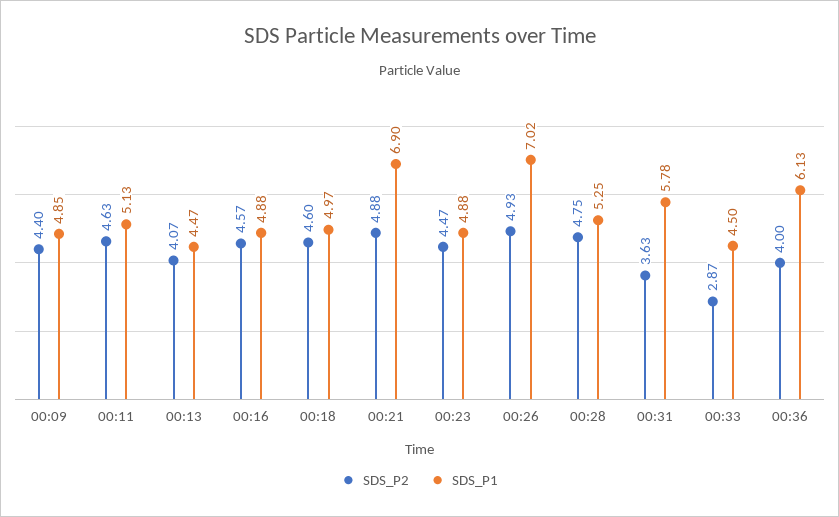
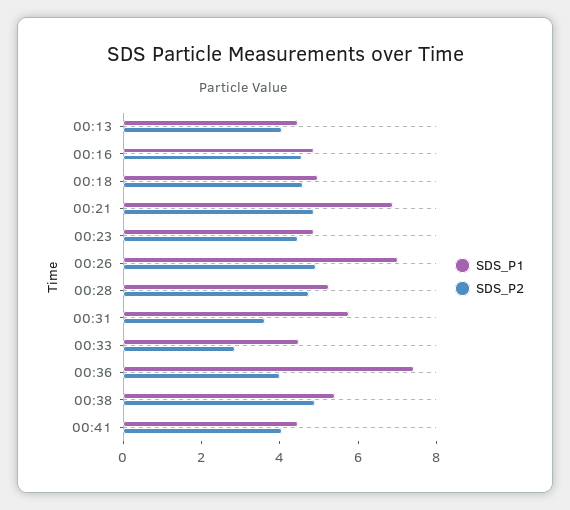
SDS_P2, 00:09: 4.4 -> none
SDS_P1, 00:09: 4.85 -> none
SDS_P2, 00:11: 4.63 -> none
SDS_P1, 00:11: 5.13 -> none
SDS_P1, 00:36: 6.13 -> 7.5
SDS_P1, 00:38: none -> 5.5
SDS_P2, 00:38: none -> 5
SDS_P1, 00:41: none -> 4.5
SDS_P2, 00:41: none -> 4

